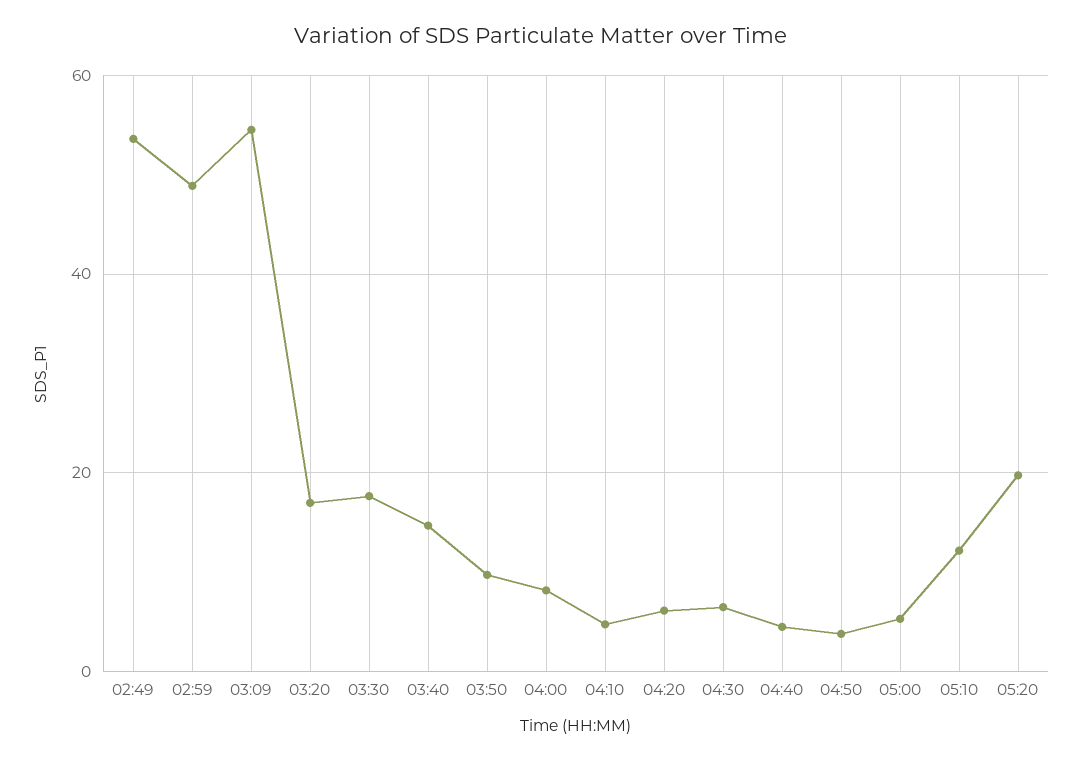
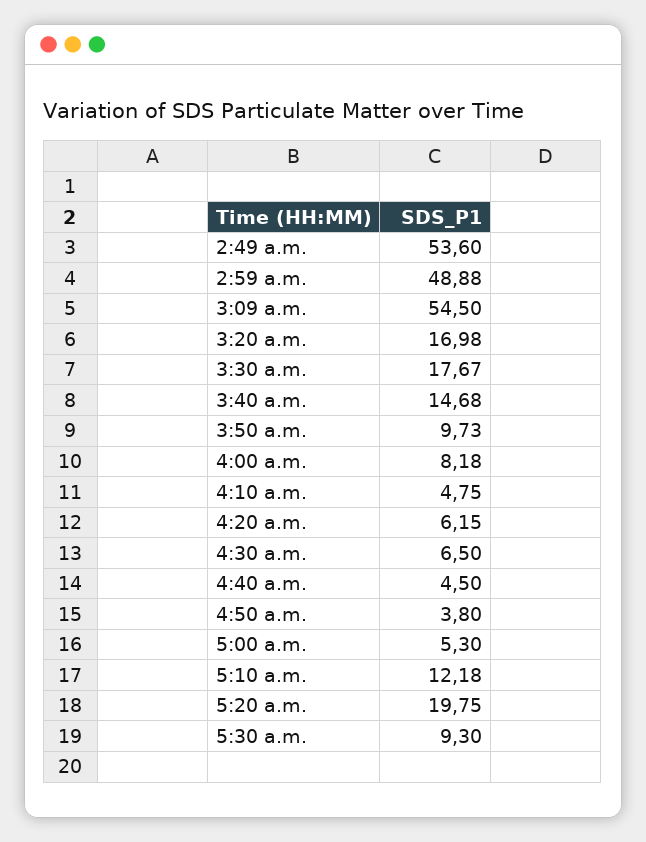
5:30 a.m.: none -> 9.3

